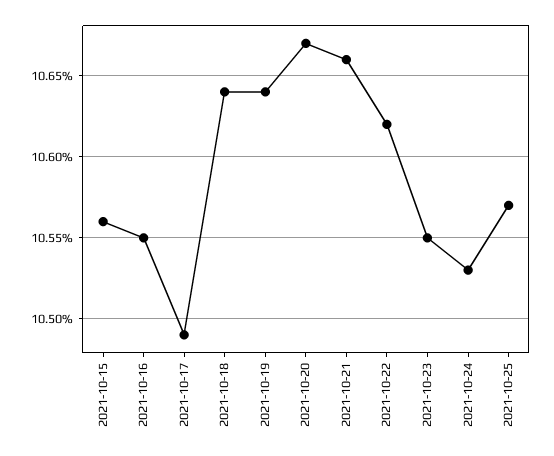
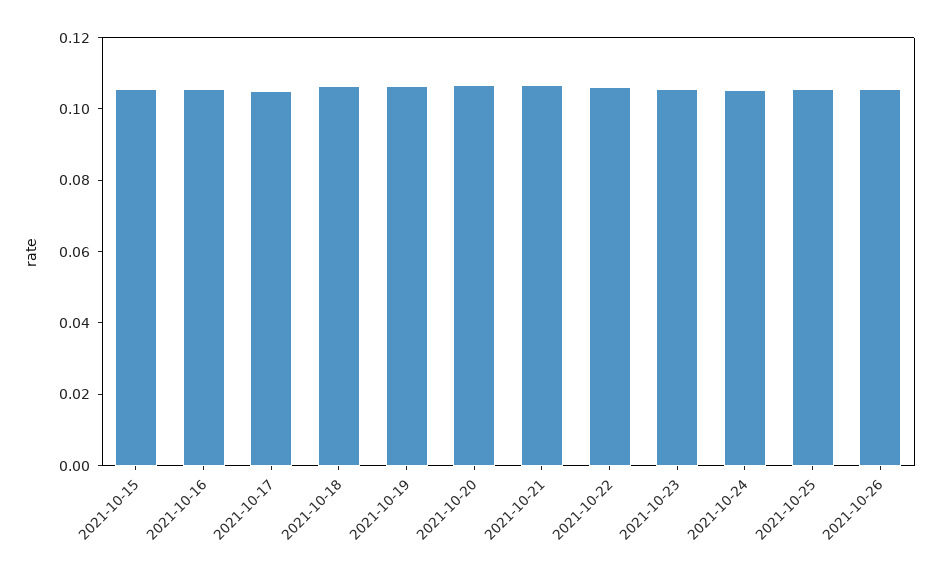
2021-10-26: none -> 0.105

